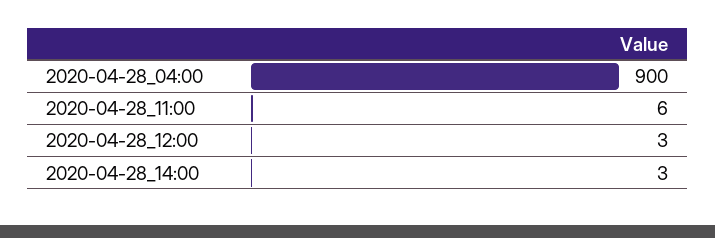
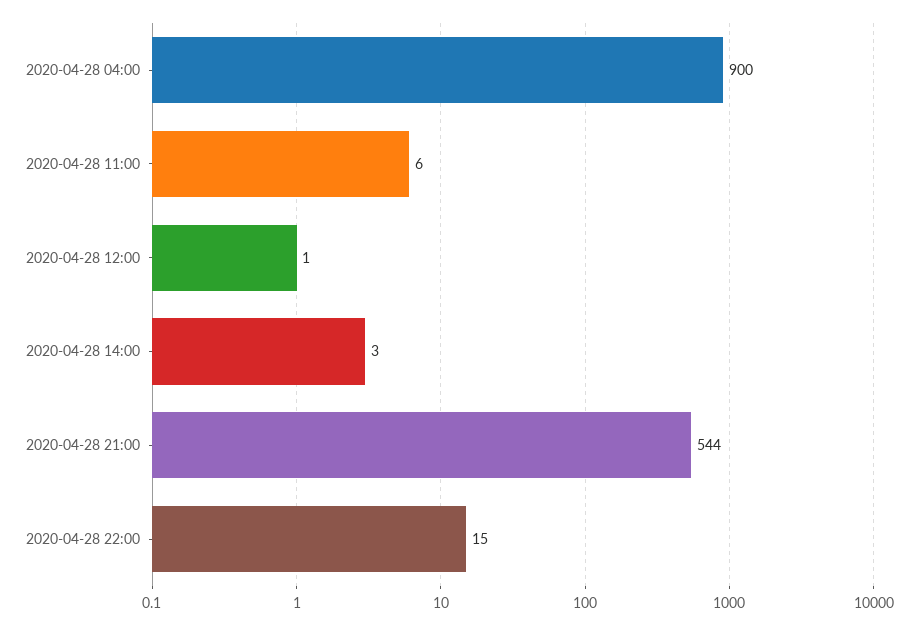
2020-04-28_12:00: 3 -> 1
2020-04-28 21:00: none -> 544
2020-04-28 22:00: none -> 15

